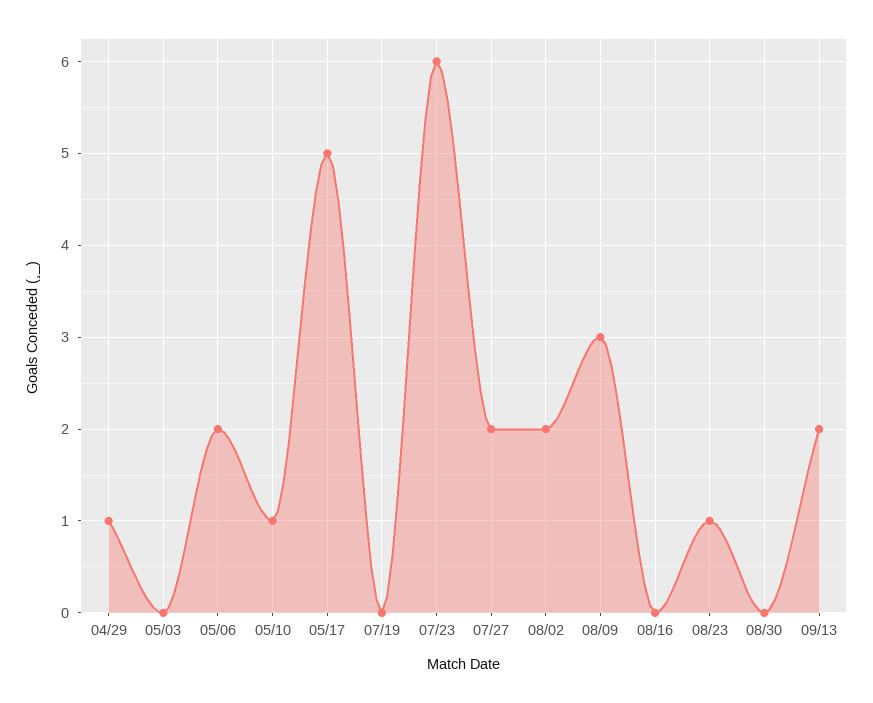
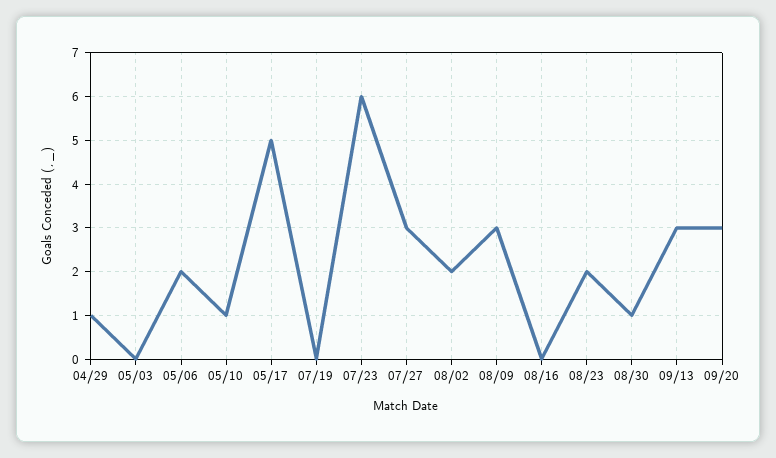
07/27: 2 -> 3
08/23: 1 -> 2
08/30: 0 -> 1
09/13: 2 -> 3
09/20: none -> 3

